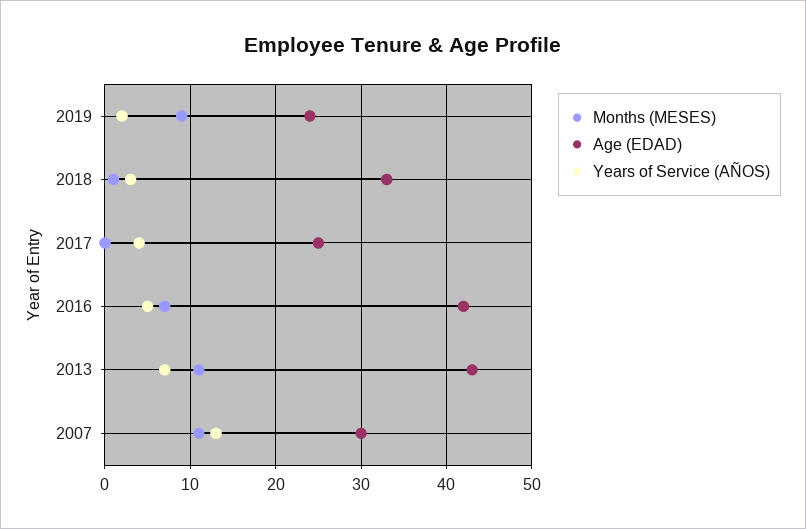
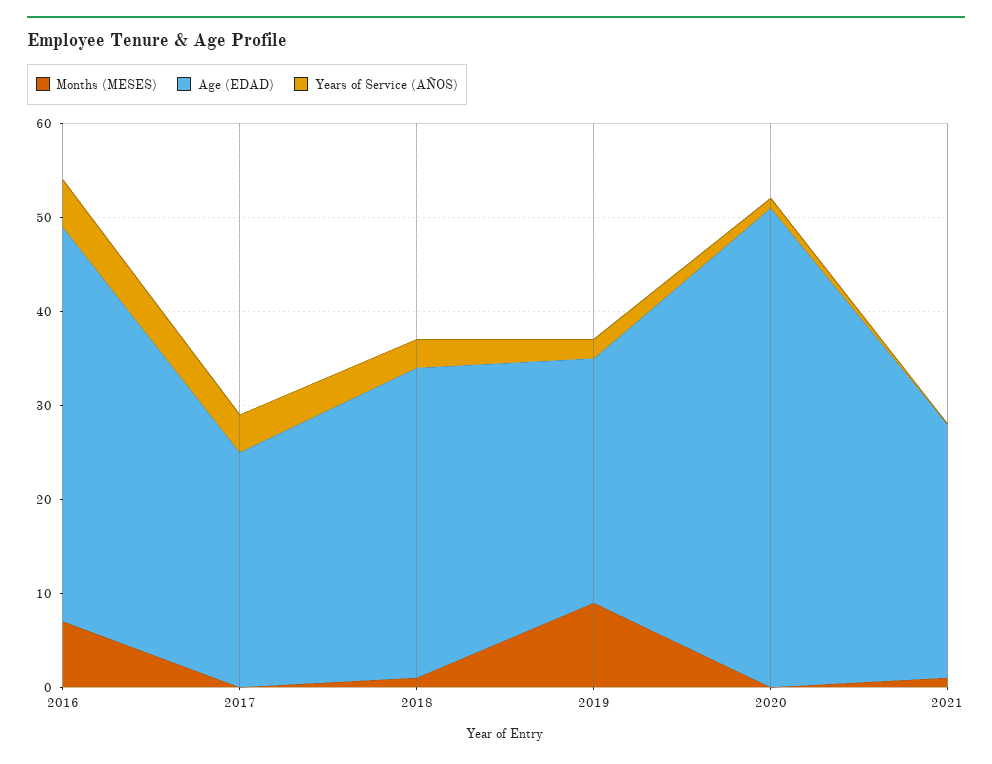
Age (EDAD), 2019: 24 -> 26
Months (MESES), 2013: 11 -> none
Age (EDAD), 2013: 43 -> none
Years of Service (AÑOS), 2013: 7 -> none
Months (MESES), 2007: 11 -> none
Age (EDAD), 2007: 30 -> none
Years of Service (AÑOS), 2007: 13 -> none
Months (MESES), 2020: none -> 0
Age (EDAD), 2020: none -> 51
Years of Service (AÑOS), 2020: none -> 1
Months (MESES), 2021: none -> 1
Age (EDAD), 2021: none -> 27
Years of Service (AÑOS), 2021: none -> 0

